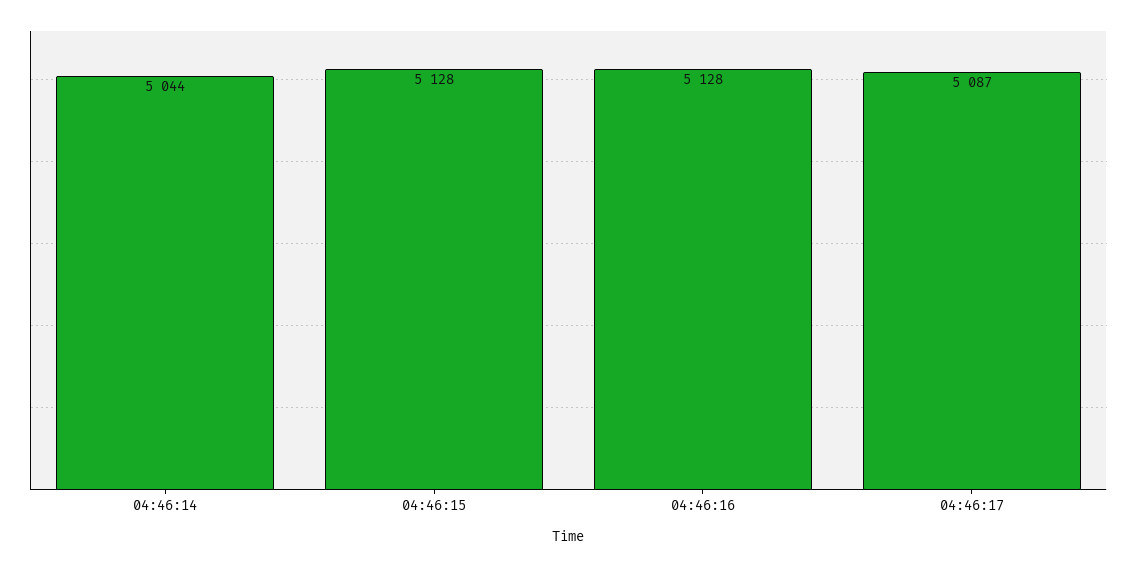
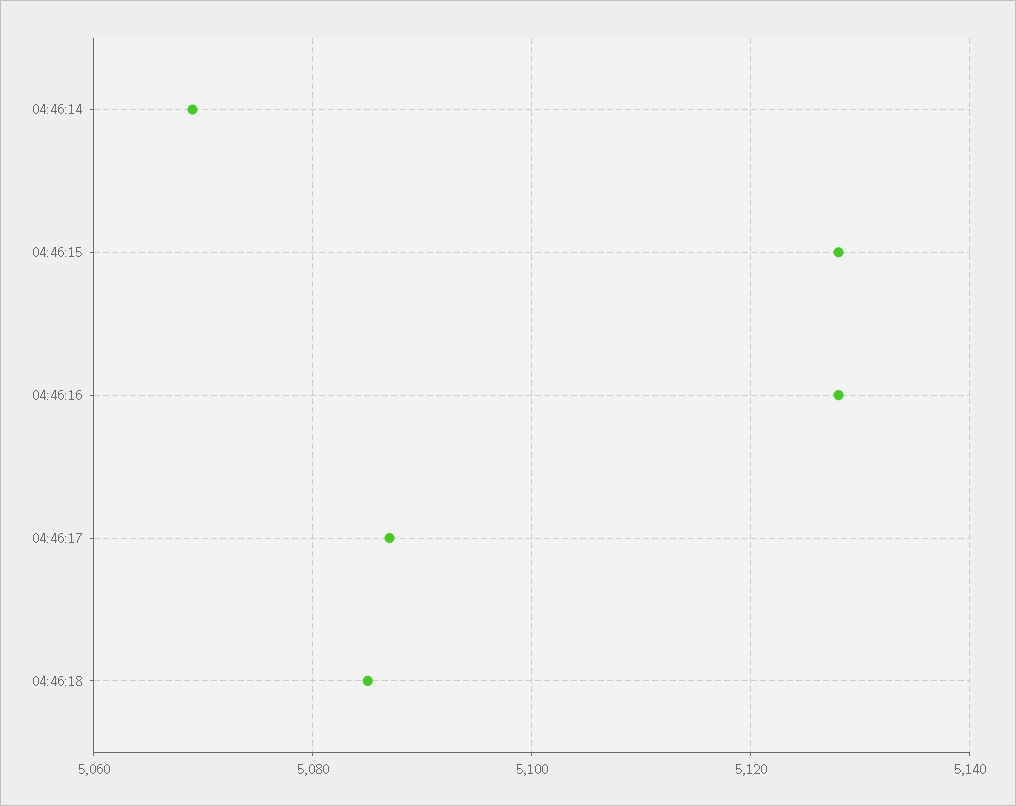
04:46:14: 5044 -> 5070
04:46:18: none -> 5085

